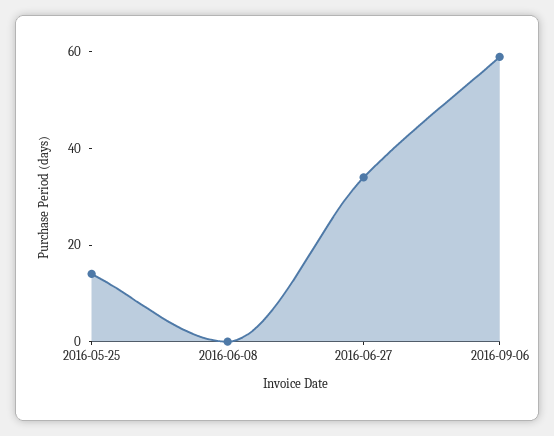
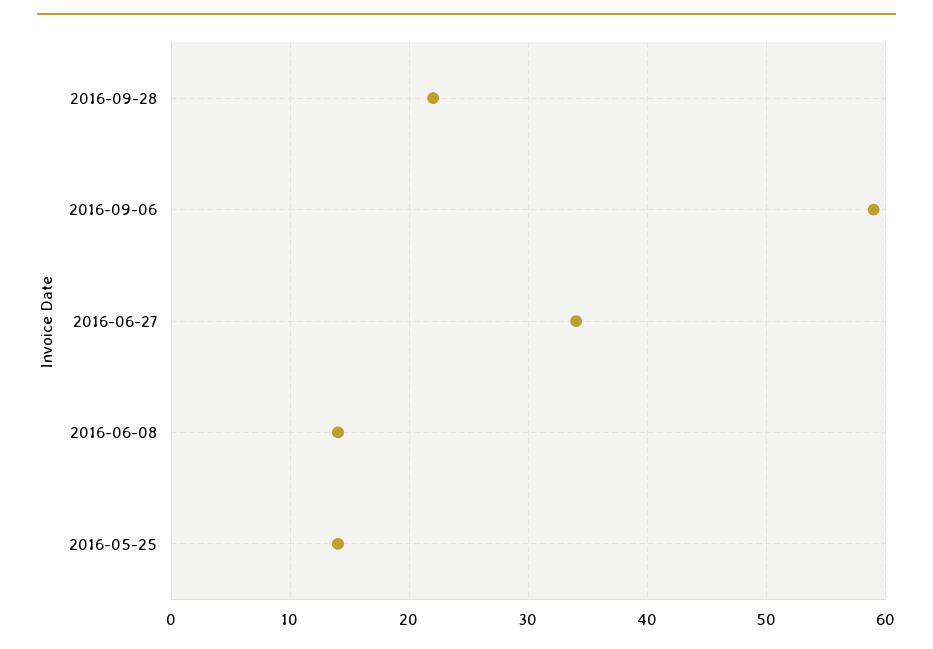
2016-06-08: 0 -> 14
2016-09-28: none -> 22

